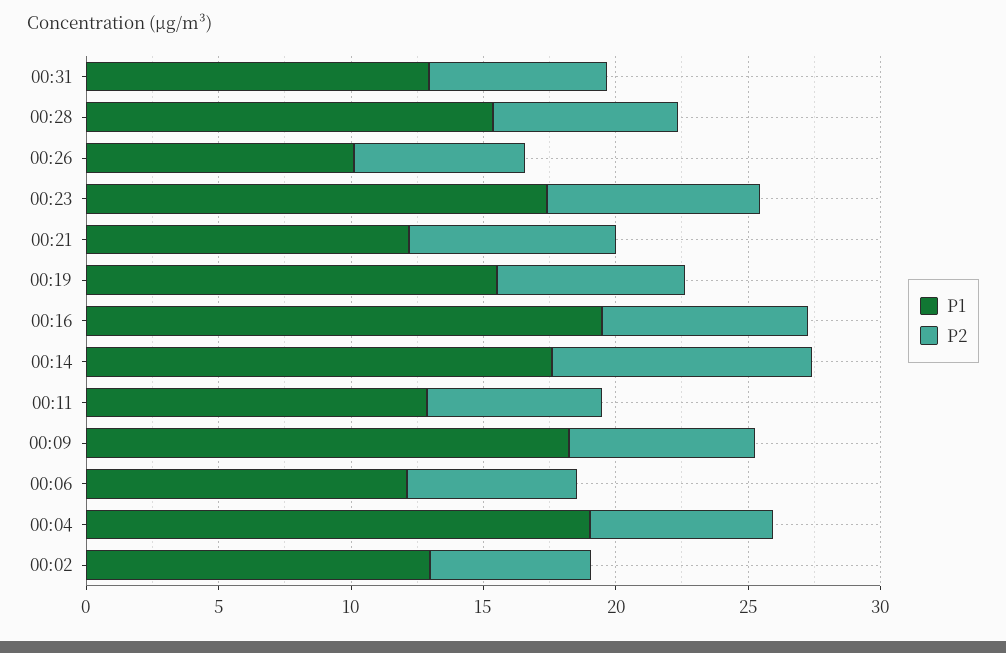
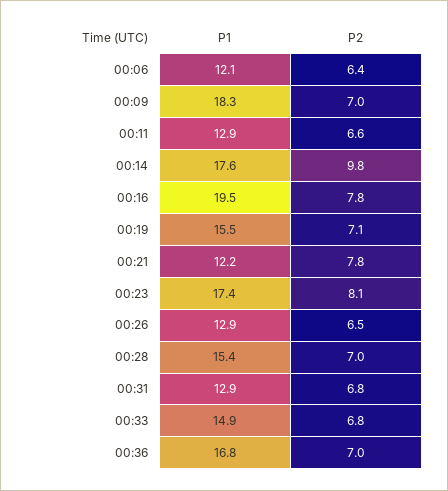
P1, 00:26: 10 -> 12.9
P1, 00:04: 19 -> none
P2, 00:04: 7 -> none
P1, 00:02: 13 -> none
P2, 00:02: 6 -> none
P1, 00:33: none -> 14.9
P2, 00:33: none -> 6.8
P1, 00:36: none -> 16.8
P2, 00:36: none -> 7

